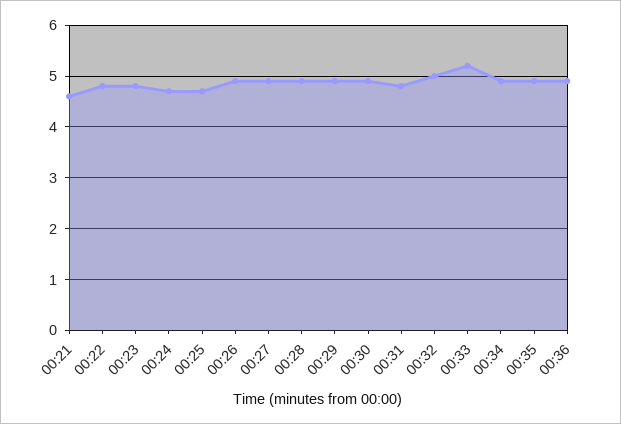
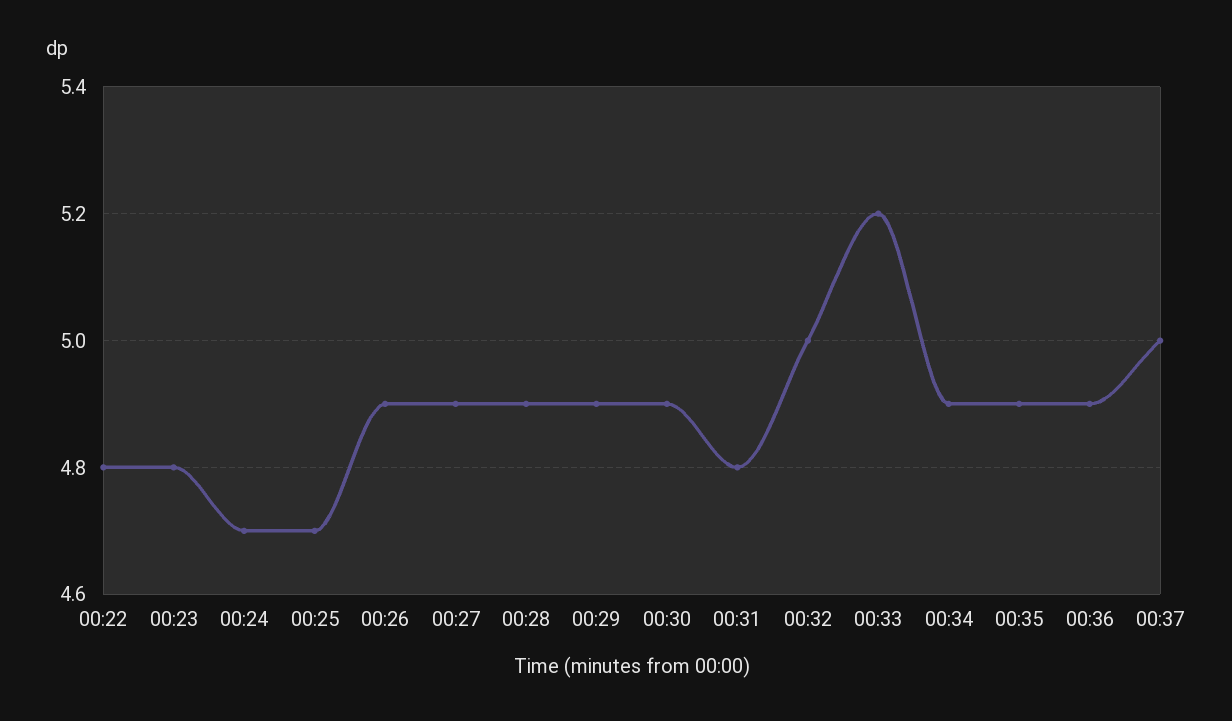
00:21: 4.5 -> none
00:37: none -> 5

